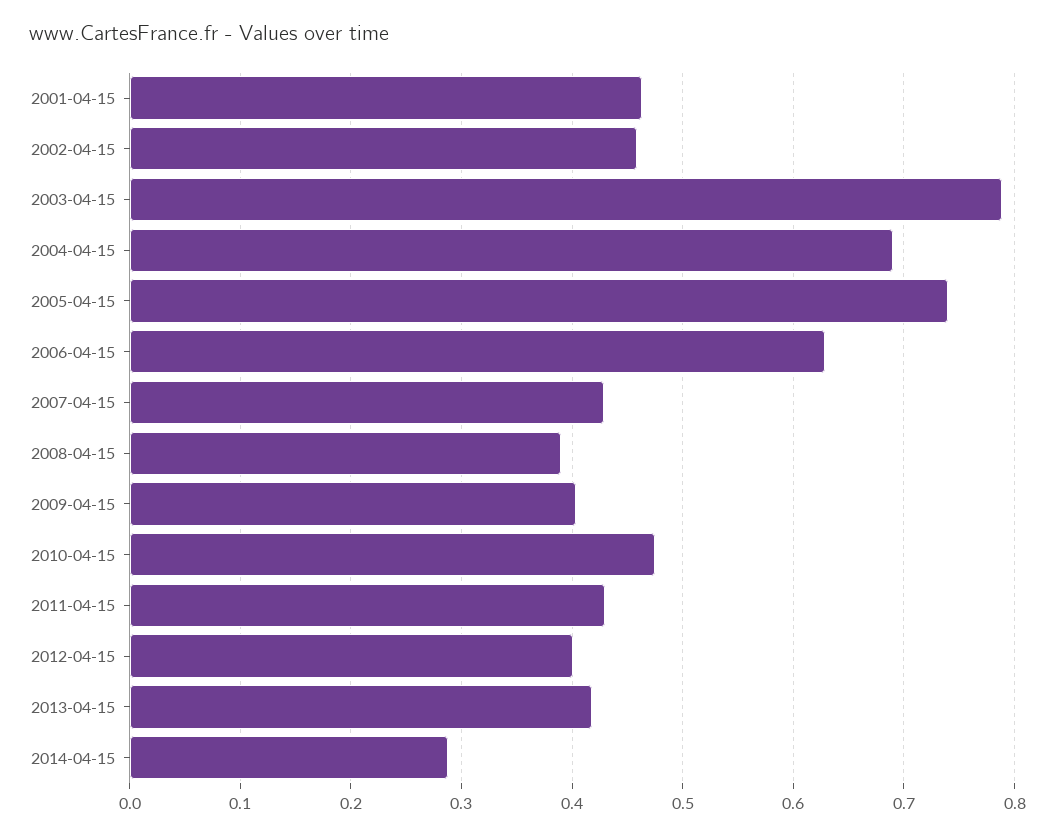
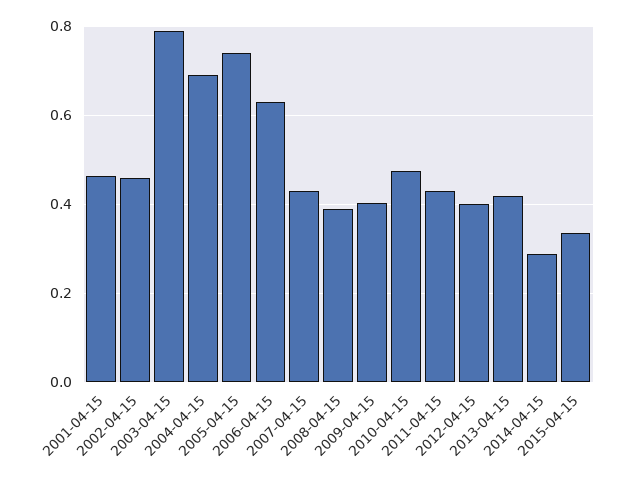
2015-04-15: none -> 0.34

